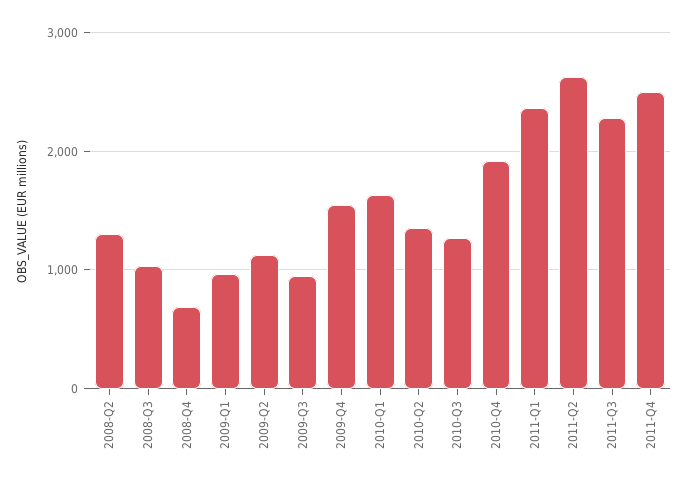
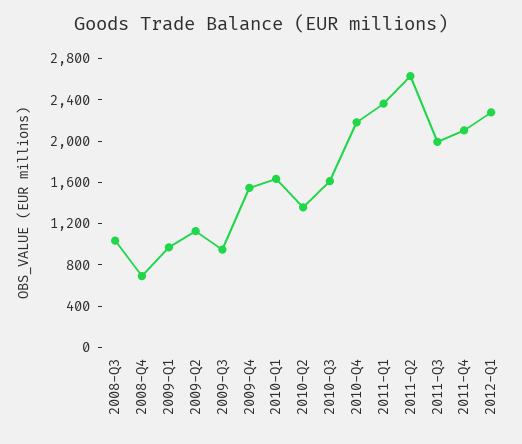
2008-Q2: 1300 -> none
2010-Q3: 1300 -> 1600
2010-Q4: 1900 -> 2200
2011-Q3: 2300 -> 2000
2011-Q4: 2500 -> 2100
2012-Q1: none -> 2300

